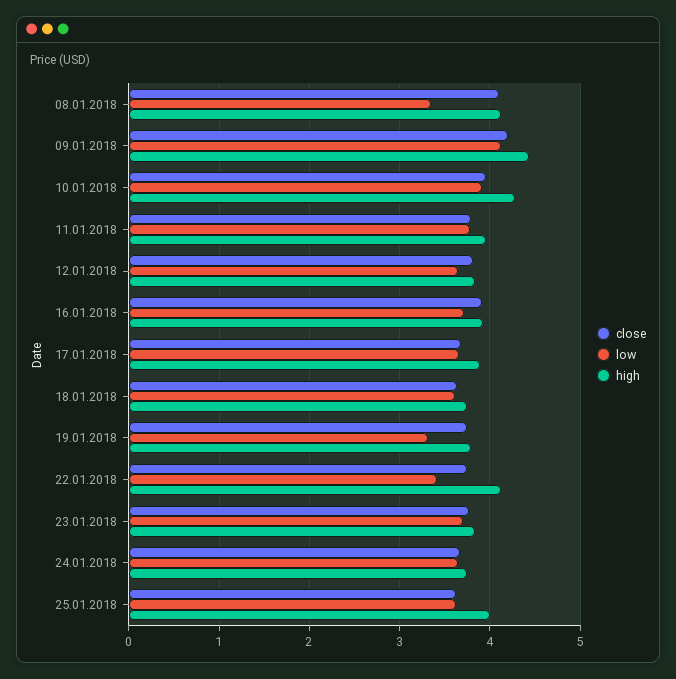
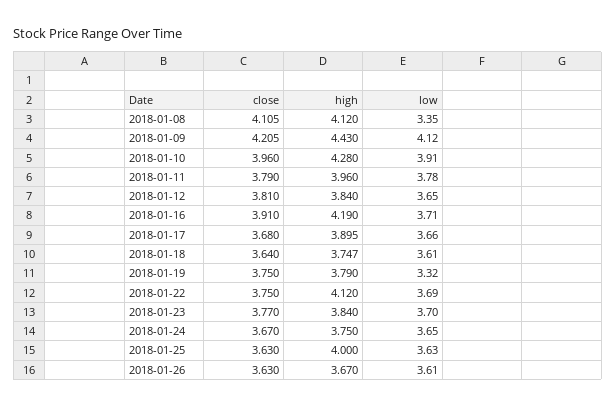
high, 16.01.2018: 3.9 -> 4.19
low, 22.01.2018: 3.4 -> 3.69
close, 2018-01-26: none -> 3.63
high, 2018-01-26: none -> 3.67
low, 2018-01-26: none -> 3.61

